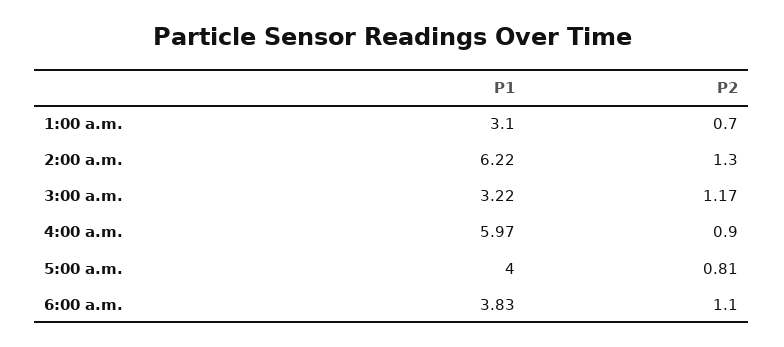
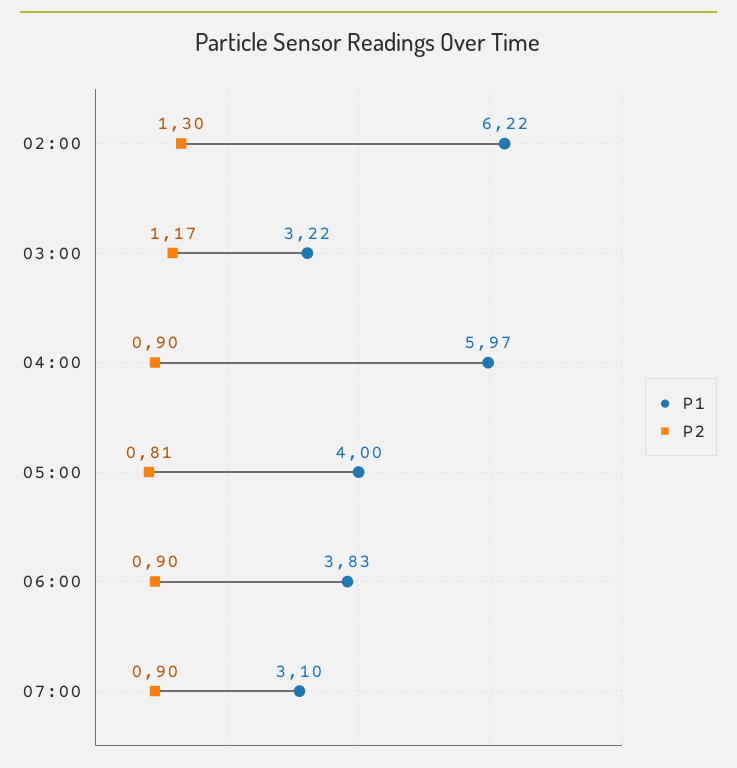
P1, 1:00 a.m.: 3.1 -> none
P2, 1:00 a.m.: 0.7 -> none
P2, 6:00 a.m.: 1.1 -> 0.9
P1, 07:00: none -> 3.1
P2, 07:00: none -> 0.9

